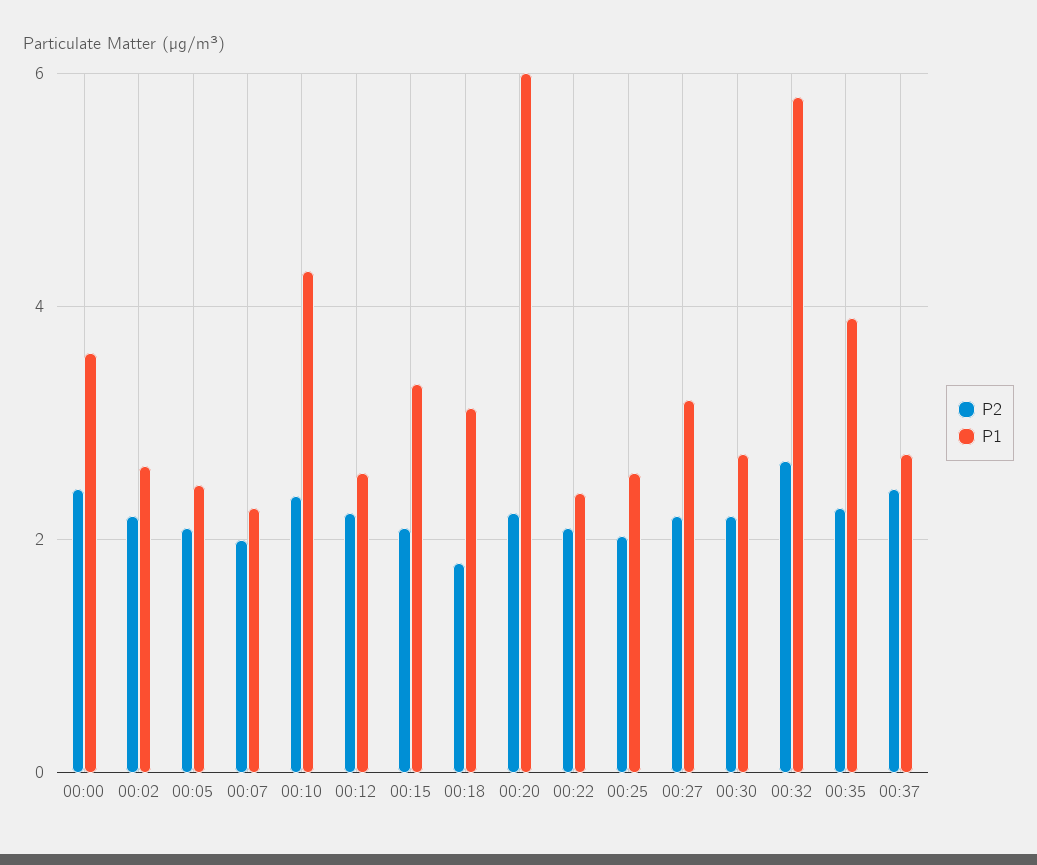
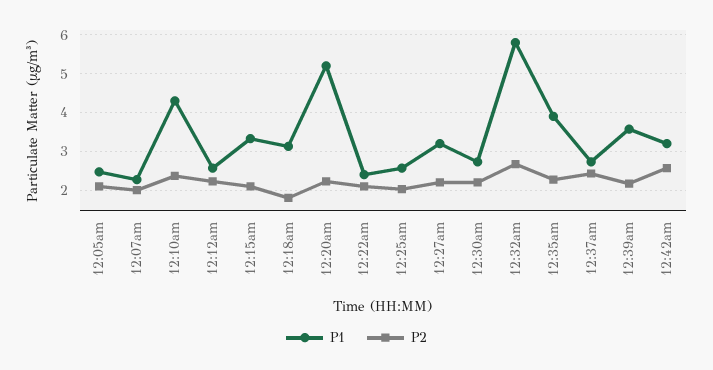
P2, 00:00: 2.4 -> none
P1, 00:00: 3.6 -> none
P2, 00:02: 2.2 -> none
P1, 00:02: 2.6 -> none
P1, 00:20: 6 -> 5.2
P1, 12:39am: none -> 3.6
P2, 12:39am: none -> 2.2
P1, 12:42am: none -> 3.2
P2, 12:42am: none -> 2.6

